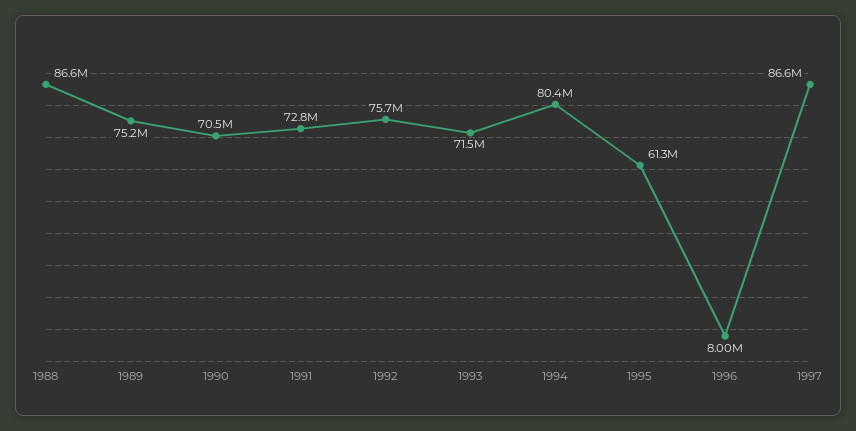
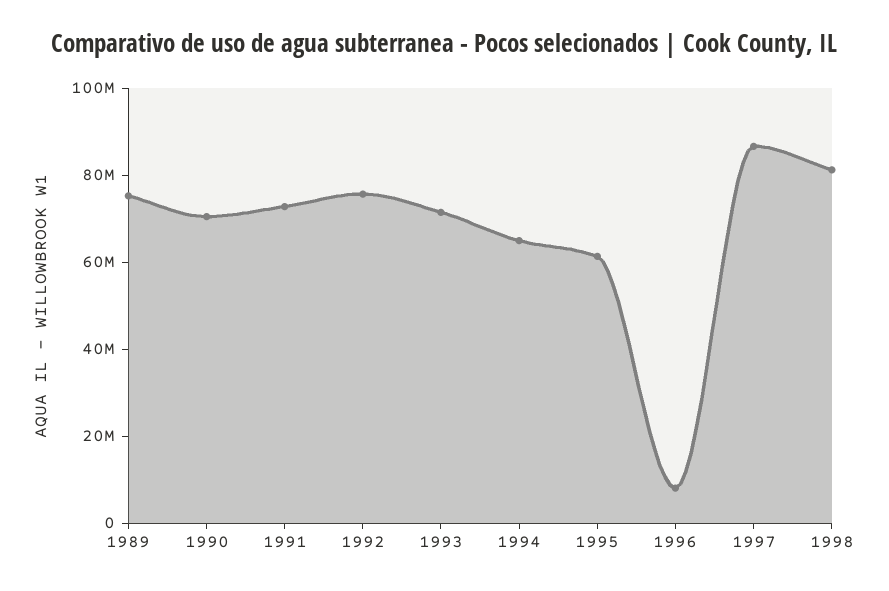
1988: 86600000 -> none
1994: 80400000 -> 65000000
1998: none -> 80000000

